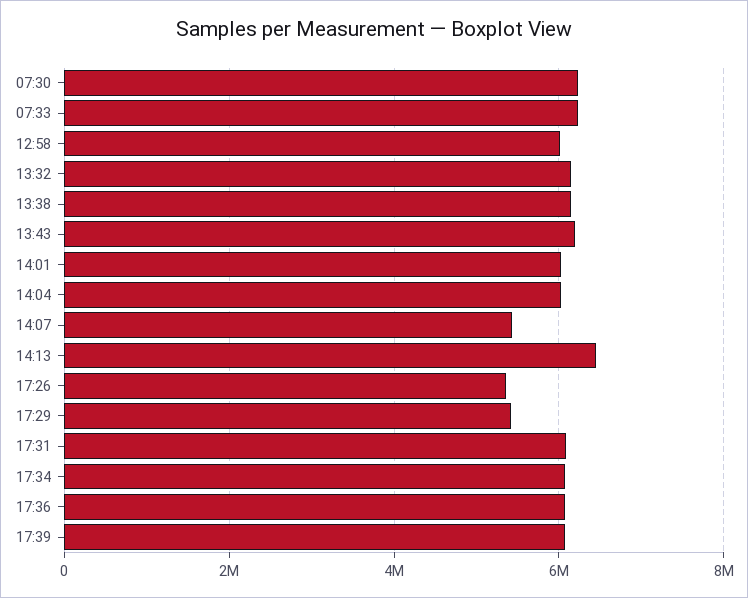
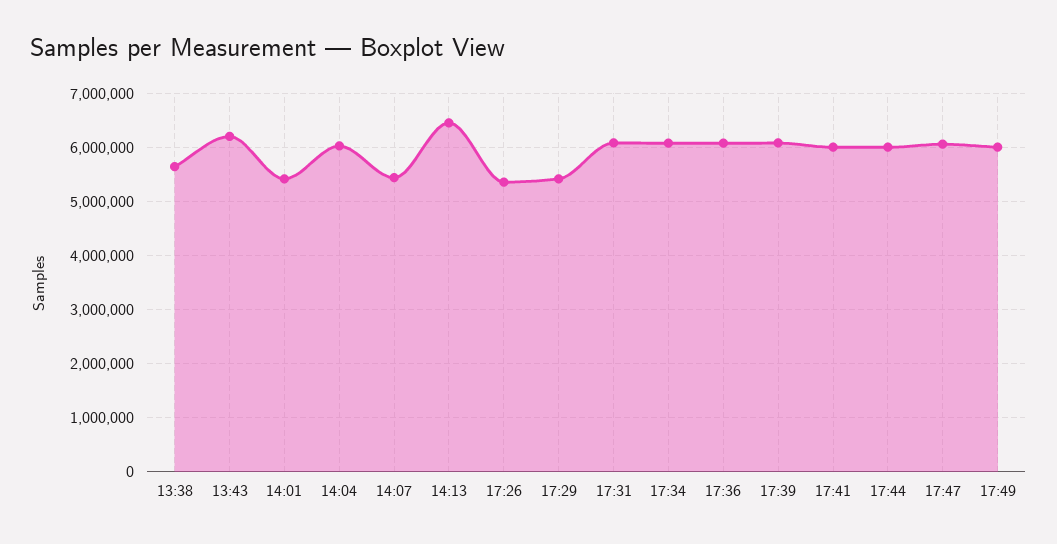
07:30: 6200000 -> none
07:33: 6200000 -> none
12:58: 6000000 -> none
13:32: 6200000 -> none
13:38: 6200000 -> 5600000
14:01: 6000000 -> 5400000
17:41: none -> 6000000
17:44: none -> 6000000
17:47: none -> 6000000
17:49: none -> 6000000

